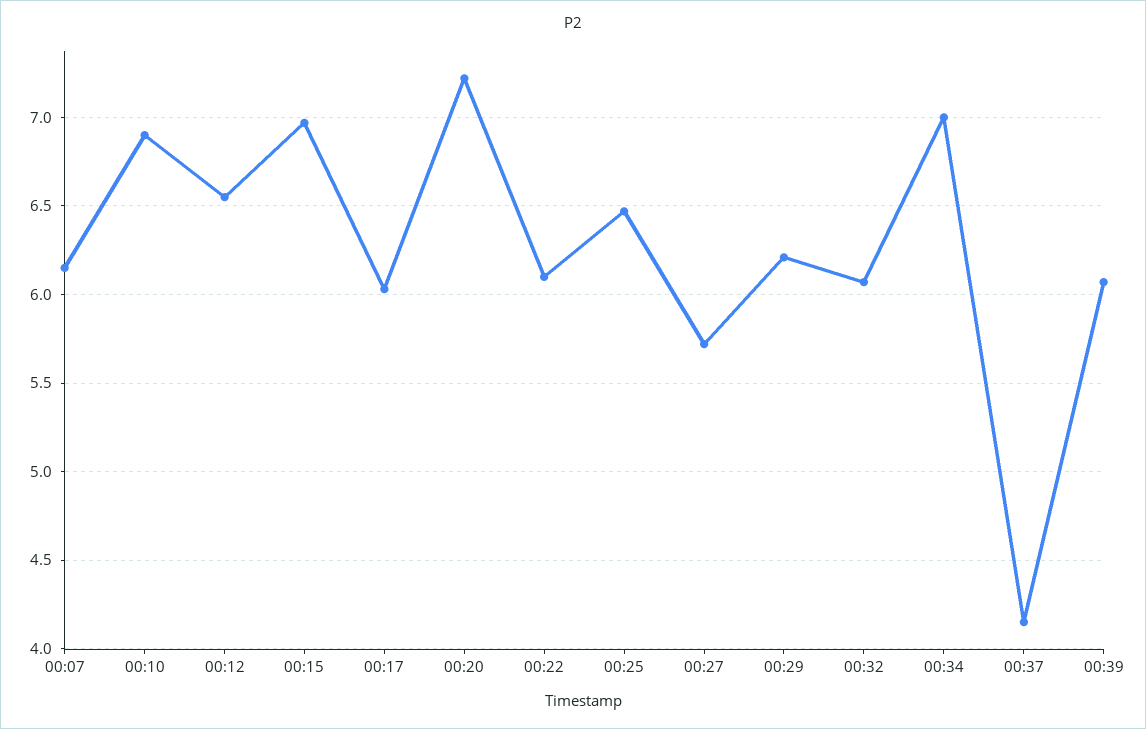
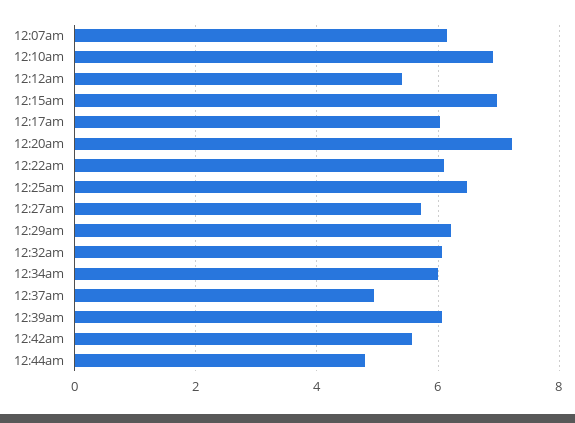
00:12: 6.55 -> 5.4
00:34: 7 -> 6
00:37: 4.15 -> 5
12:42am: none -> 5.6
12:44am: none -> 4.8

